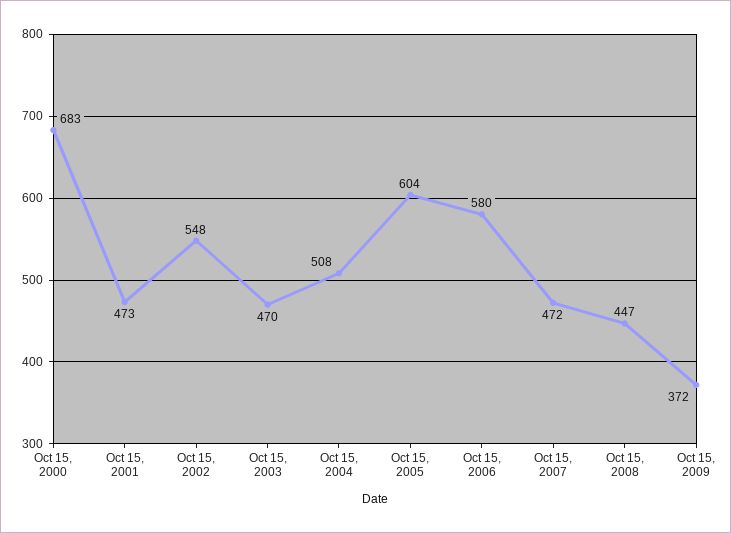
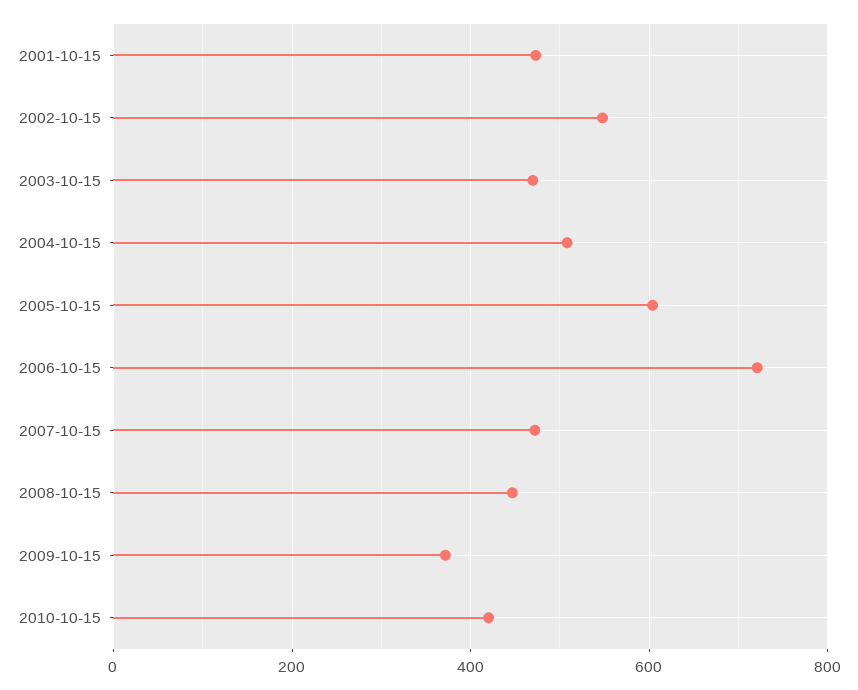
Oct 15, 2000: 683 -> none
Oct 15, 2006: 580 -> 720
2010-10-15: none -> 420

